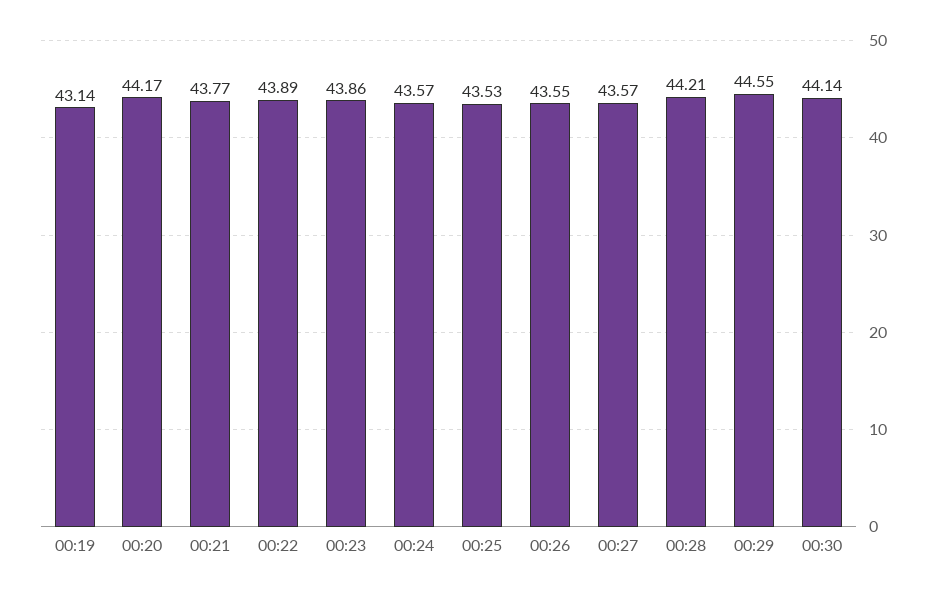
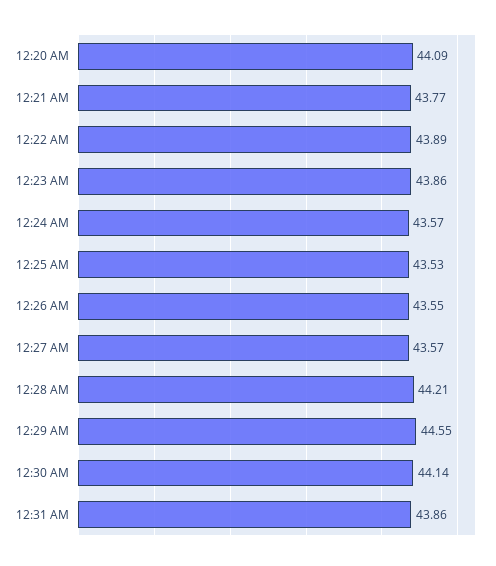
00:19: 43.14 -> none
00:20: 44.17 -> 44.09
12:31 AM: none -> 43.86

